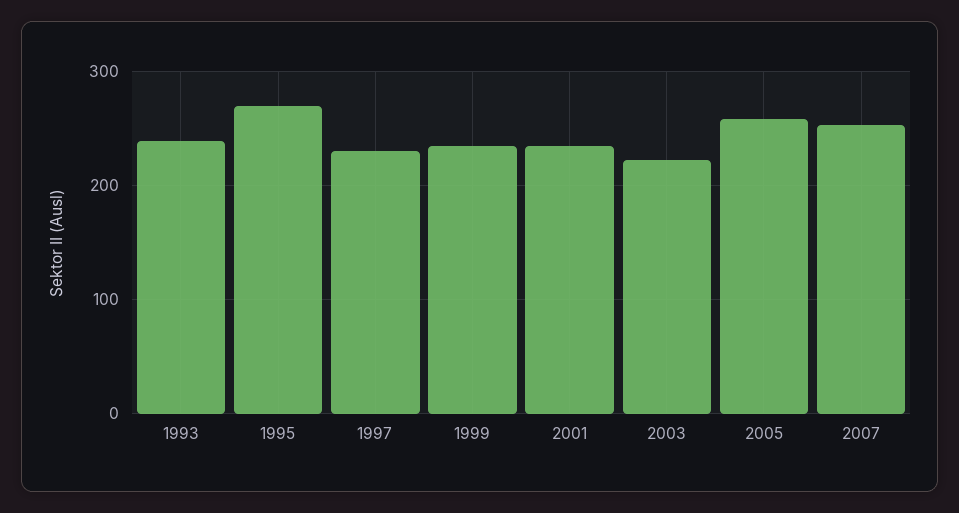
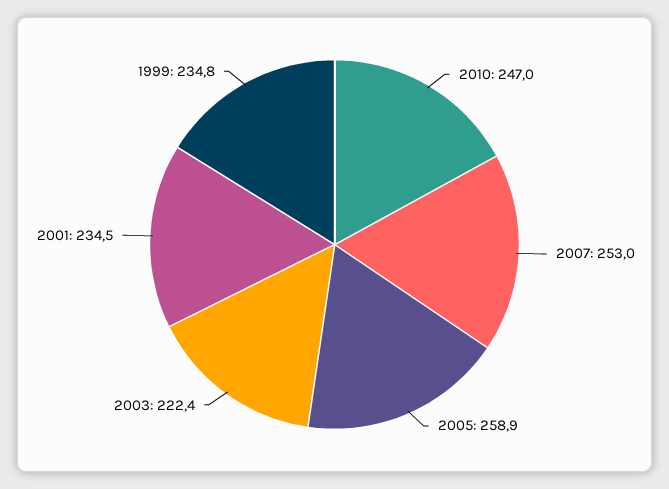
1993: 240 -> none
1995: 270 -> none
1997: 230 -> none
2010: none -> 247

